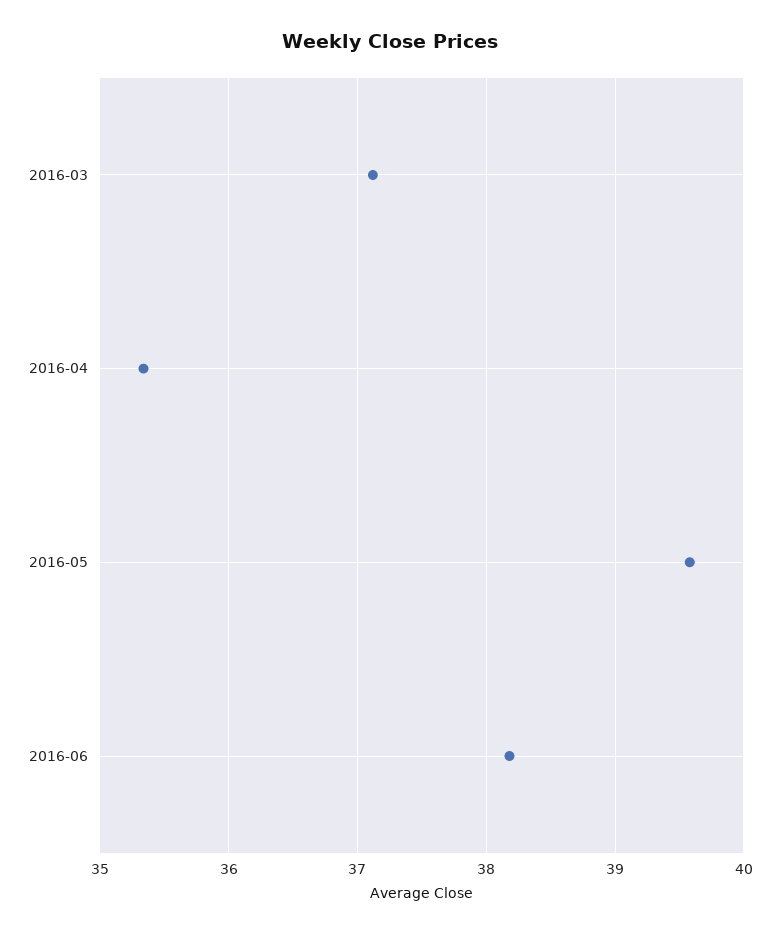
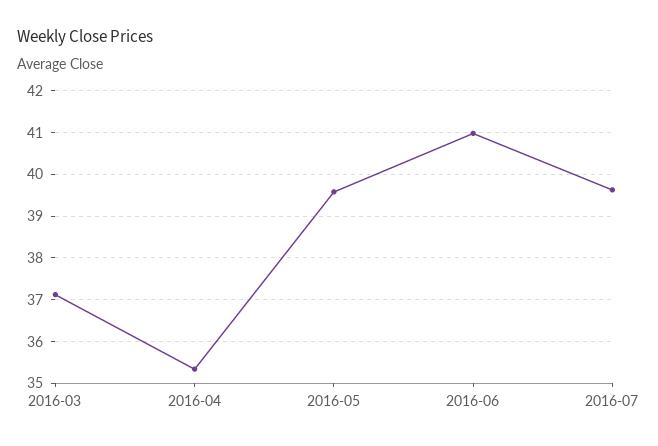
2016-06: 38.2 -> 41
2016-07: none -> 39.6

